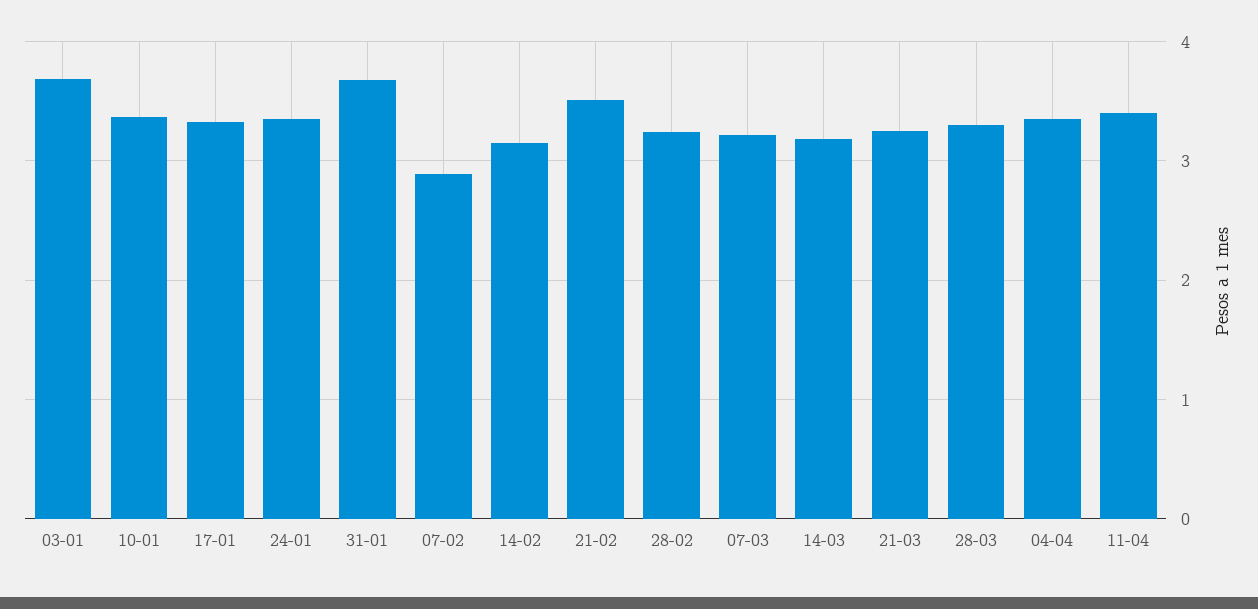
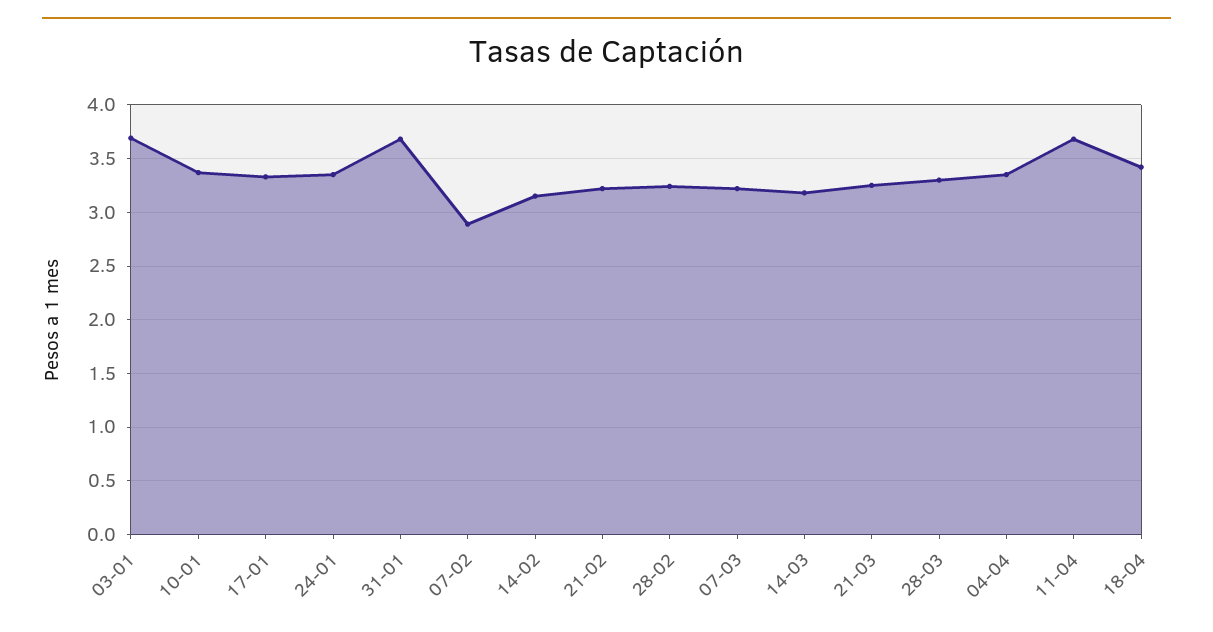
21-02: 3.5 -> 3.2
11-04: 3.4 -> 3.7
18-04: none -> 3.4

